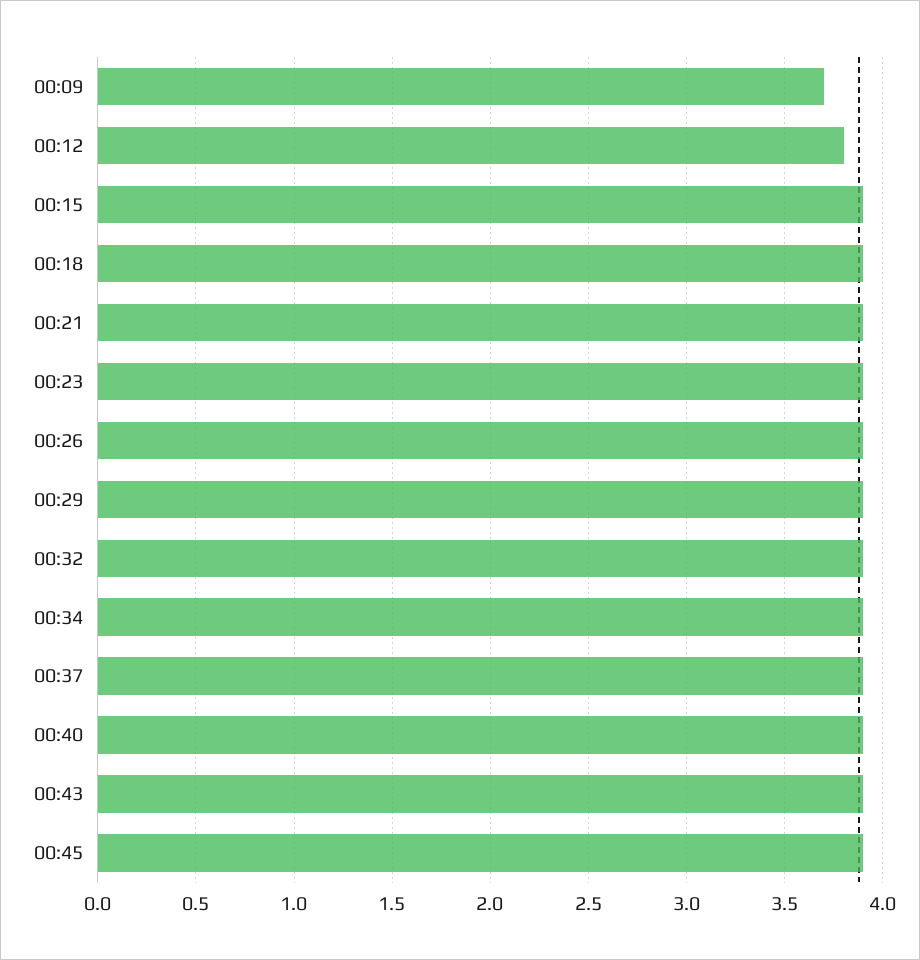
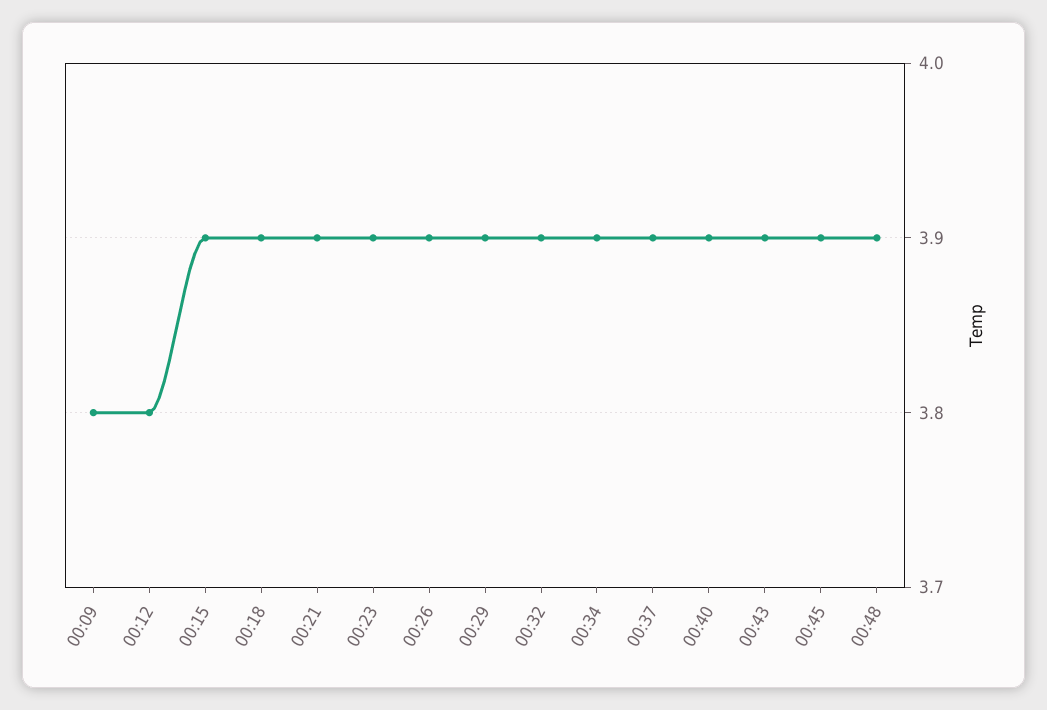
00:09: 3.7 -> 3.8
00:48: none -> 3.9

